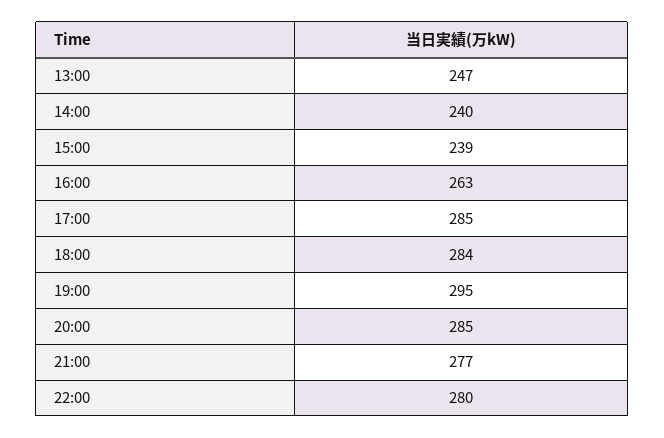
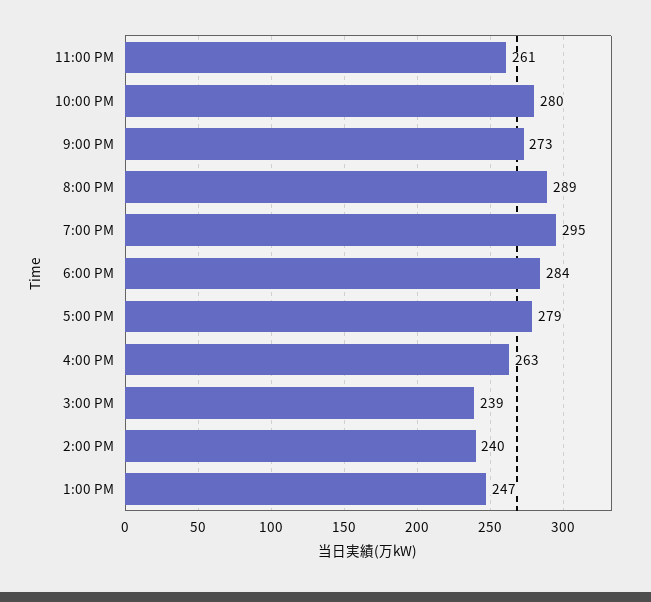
17:00: 285 -> 279
20:00: 285 -> 289
21:00: 277 -> 273
11:00 PM: none -> 261

